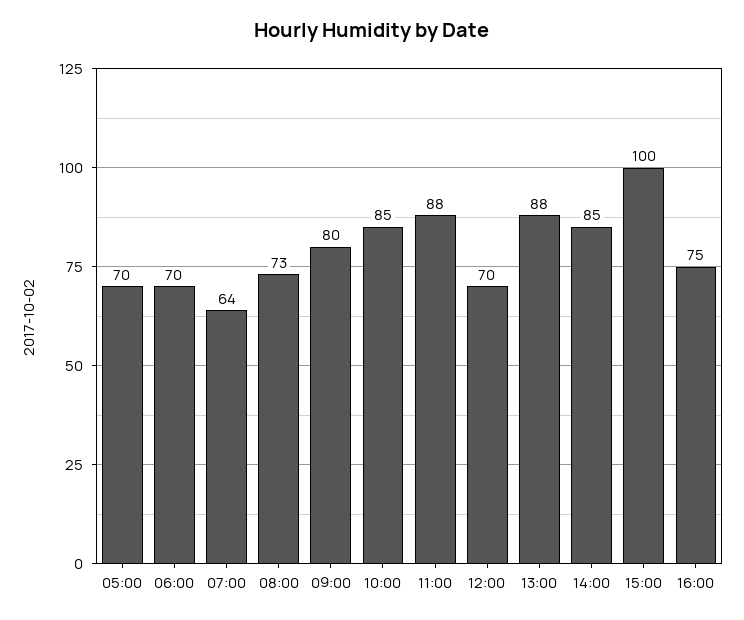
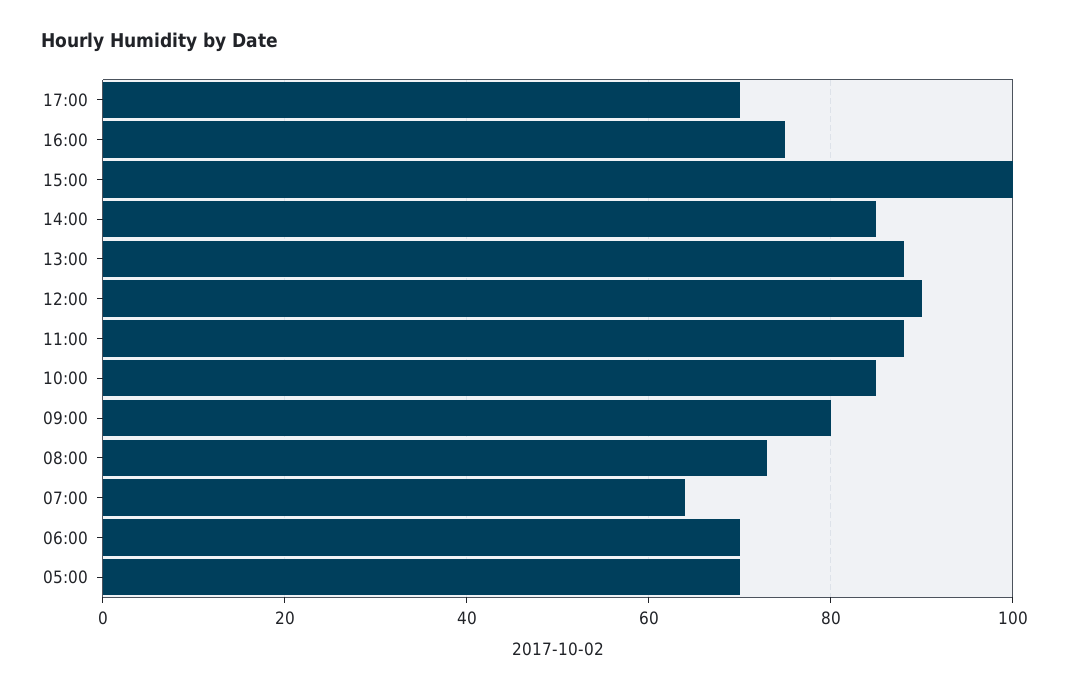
12:00: 70 -> 90
17:00: none -> 70

